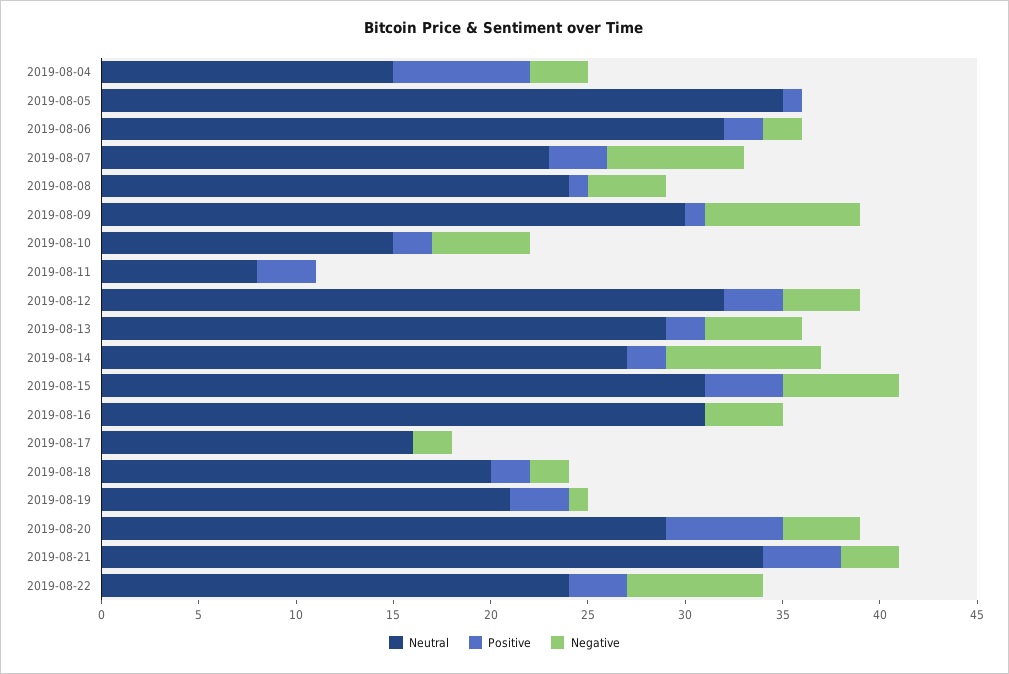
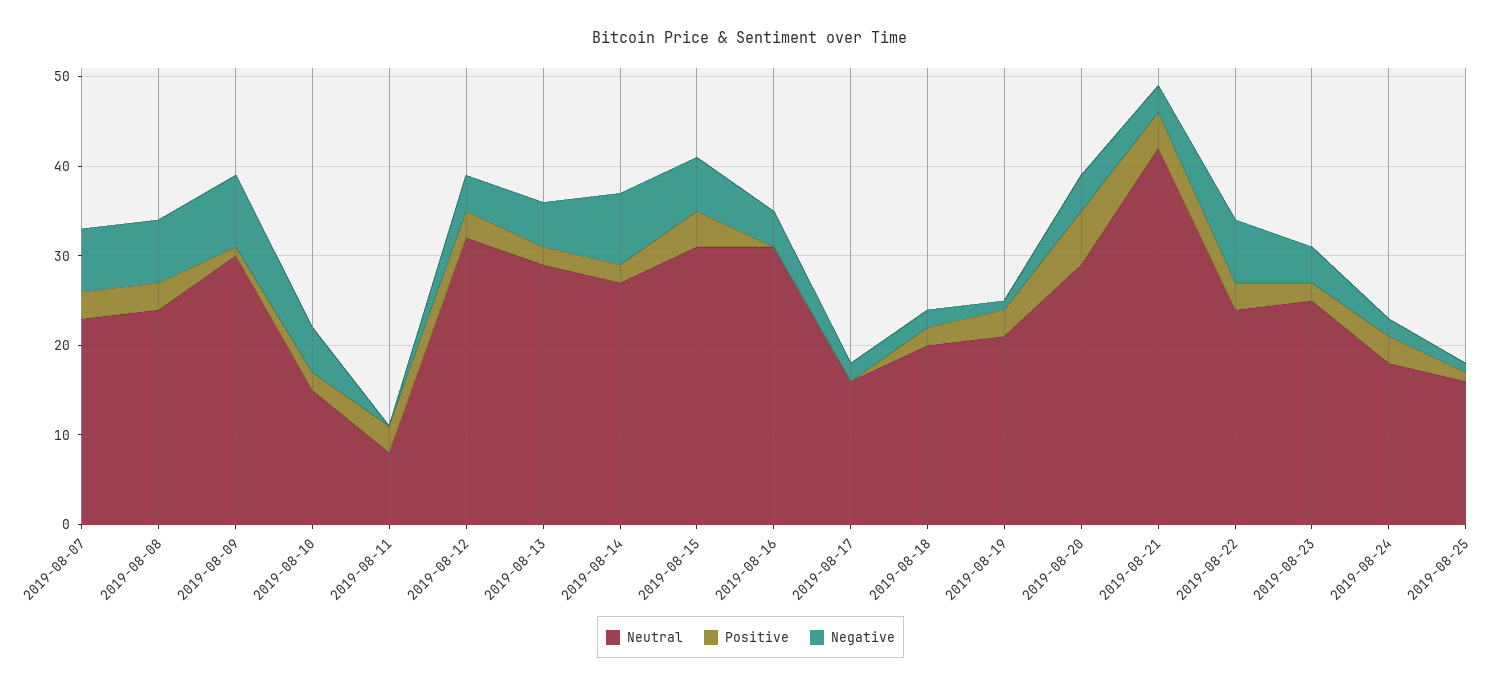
Neutral, 2019-08-04: 15 -> none
Positive, 2019-08-04: 7 -> none
Negative, 2019-08-04: 3 -> none
Neutral, 2019-08-05: 35 -> none
Positive, 2019-08-05: 1 -> none
Negative, 2019-08-05: 0 -> none
Neutral, 2019-08-06: 32 -> none
Positive, 2019-08-06: 2 -> none
Negative, 2019-08-06: 2 -> none
Positive, 2019-08-08: 1 -> 3
Negative, 2019-08-08: 4 -> 7
Neutral, 2019-08-21: 34 -> 42
Neutral, 2019-08-23: none -> 25
Positive, 2019-08-23: none -> 2
Negative, 2019-08-23: none -> 4
Neutral, 2019-08-24: none -> 18
Positive, 2019-08-24: none -> 3
Negative, 2019-08-24: none -> 2
Neutral, 2019-08-25: none -> 16
Positive, 2019-08-25: none -> 1
Negative, 2019-08-25: none -> 1

